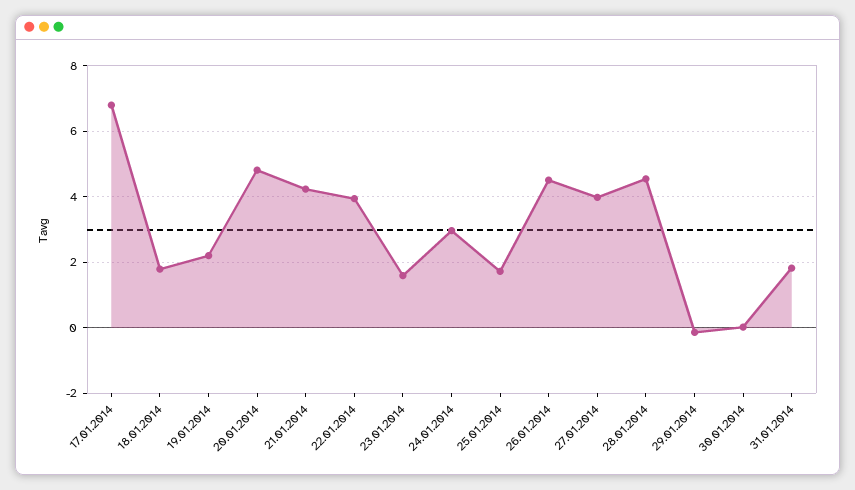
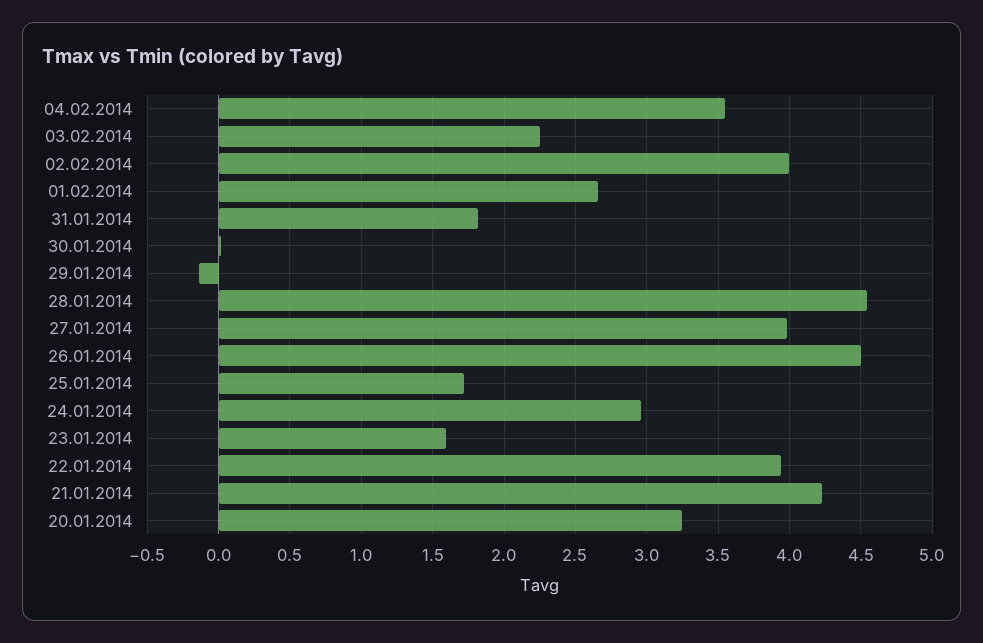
17.01.2014: 6.8 -> none
18.01.2014: 1.8 -> none
19.01.2014: 2.2 -> none
20.01.2014: 4.8 -> 3.25
04.02.2014: none -> 3.55
03.02.2014: none -> 2.25
02.02.2014: none -> 4
01.02.2014: none -> 2.65

